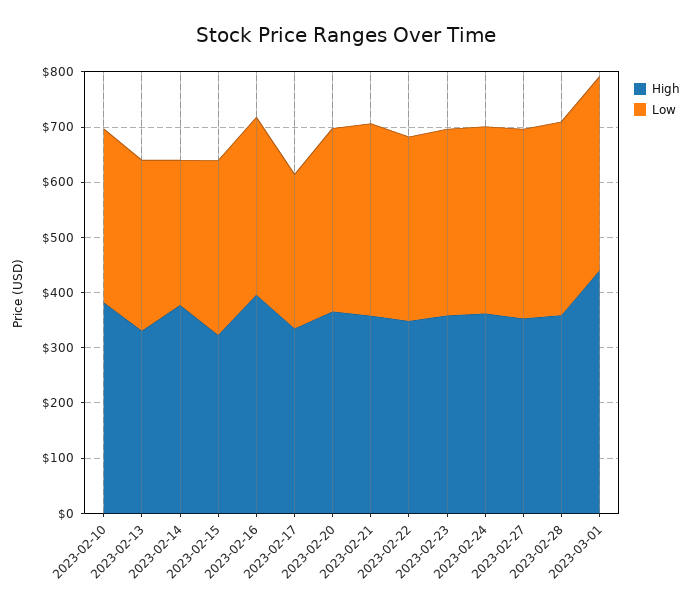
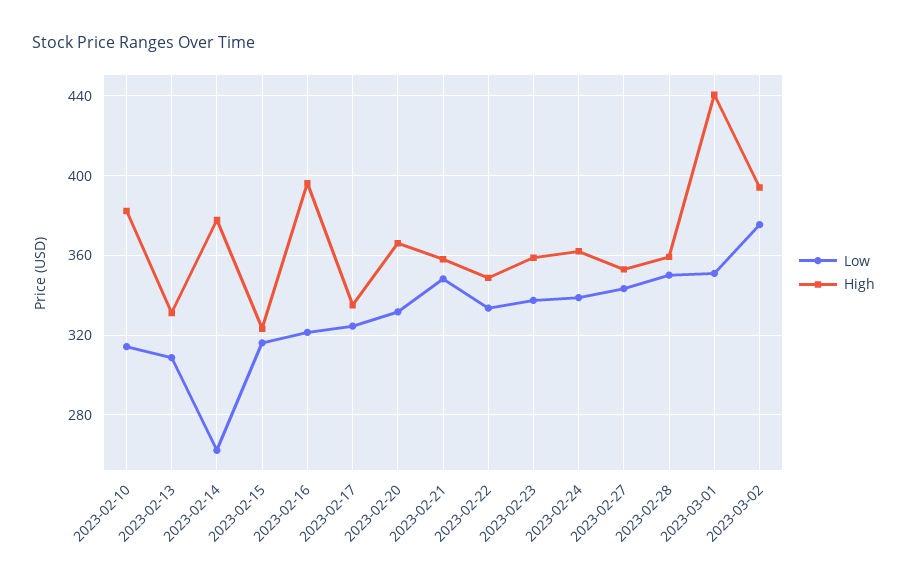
Low, 2023-02-17: 280 -> 325
Low, 2023-03-02: none -> 375
High, 2023-03-02: none -> 395

